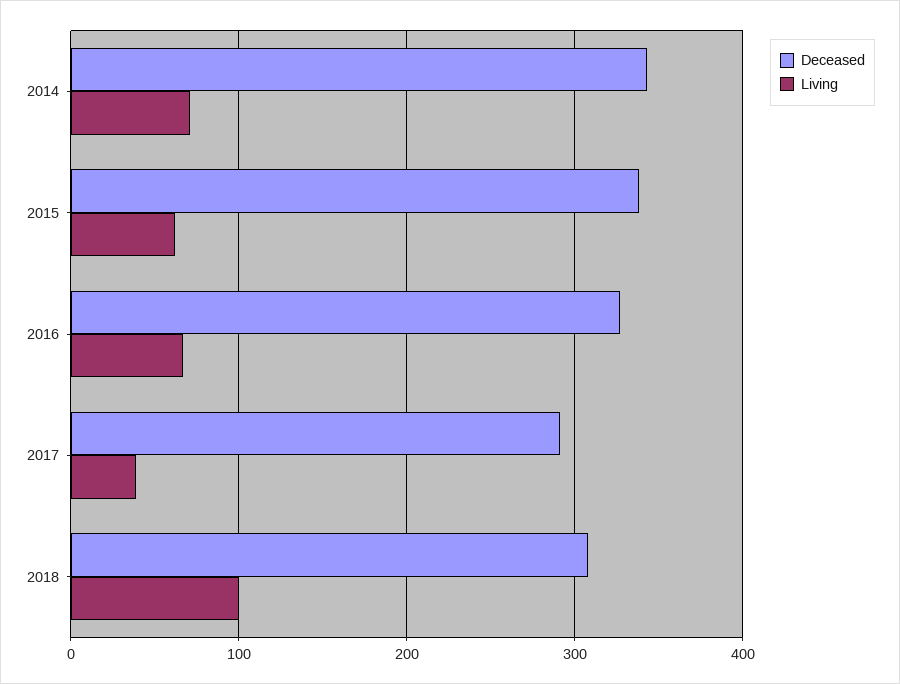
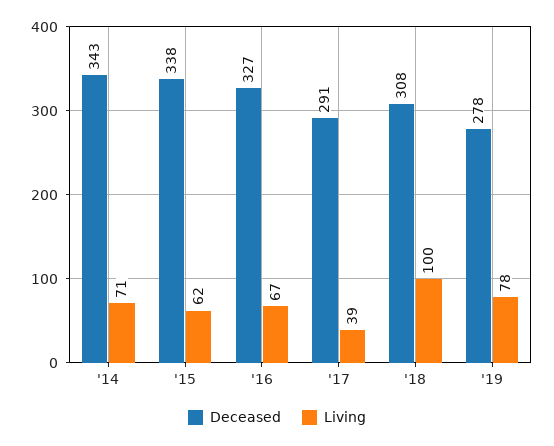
Deceased, '19: none -> 278
Living, '19: none -> 78

